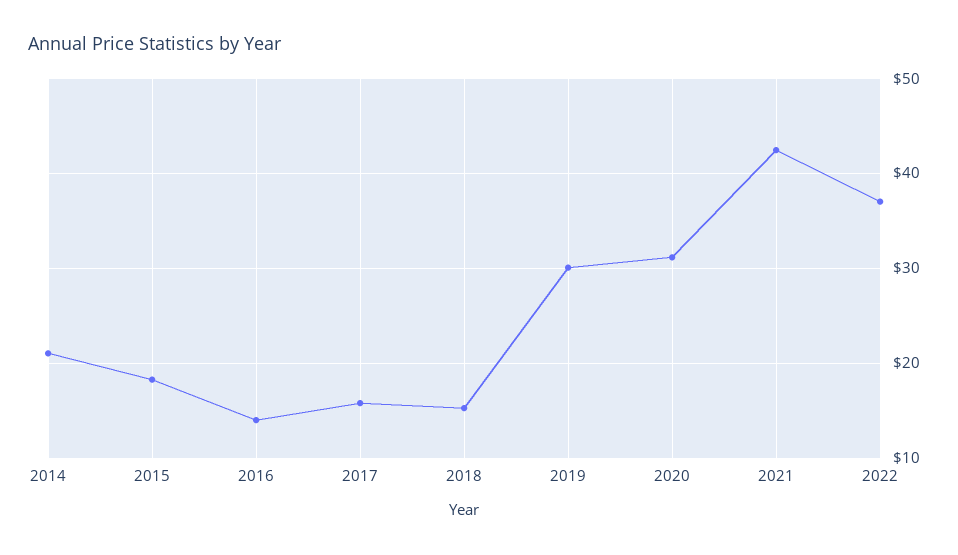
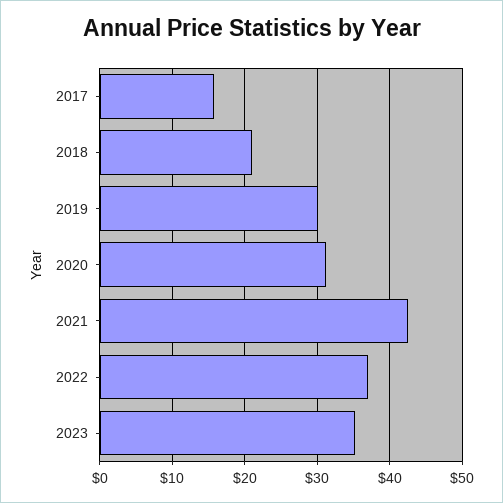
2014: 21 -> none
2015: 18 -> none
2016: 14 -> none
2018: 15 -> 21
2023: none -> 35

